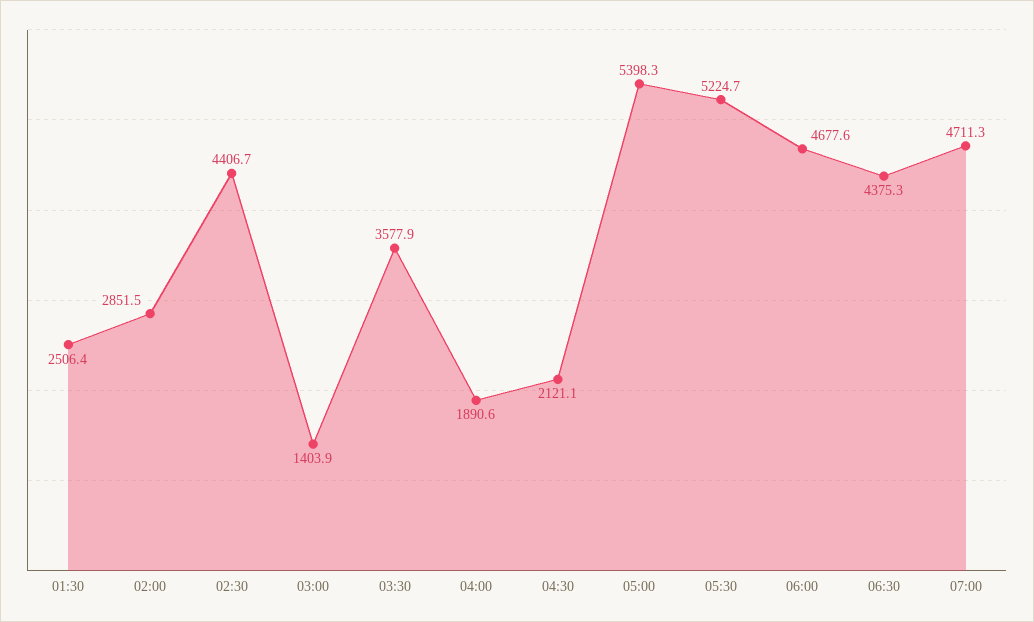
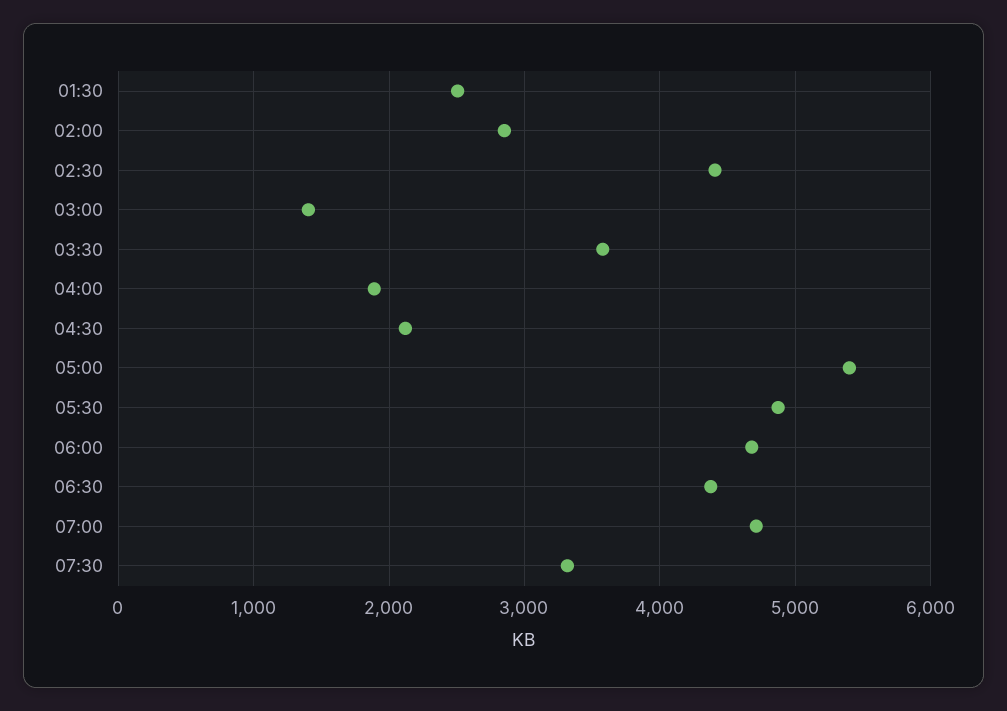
05:30: 5224.7 -> 4900
07:30: none -> 3300

